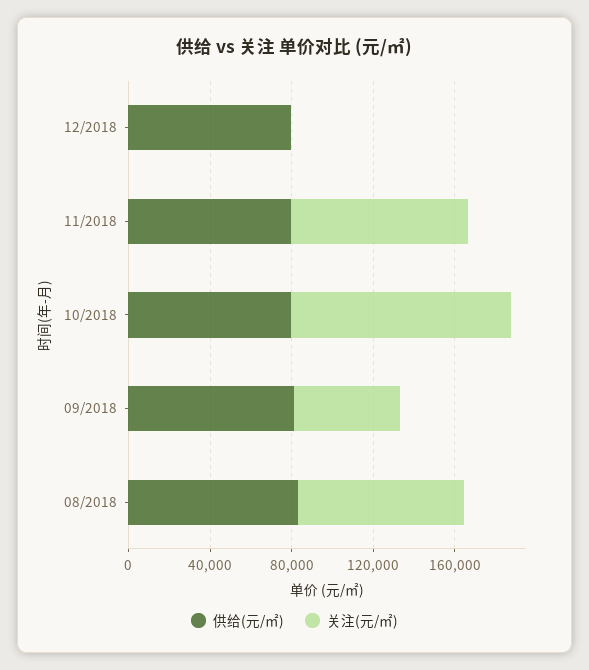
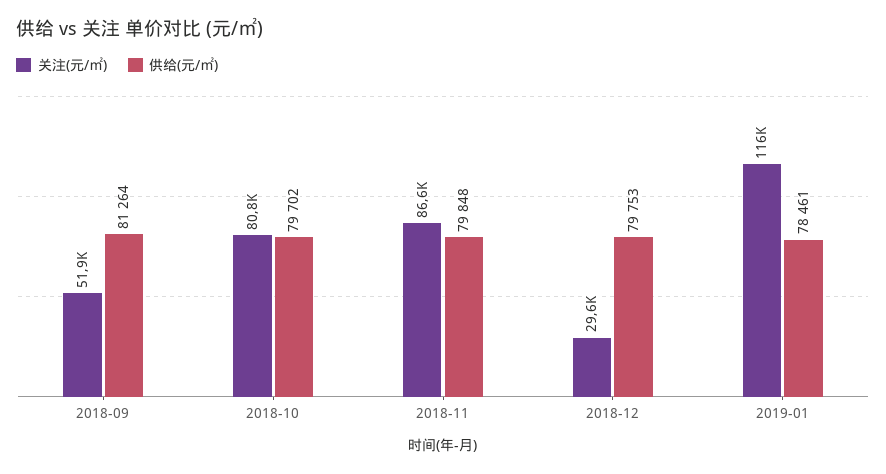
关注(元/㎡), 12/2018: 0 -> 29600
关注(元/㎡), 10/2018: 110000 -> 80800
供给(元/㎡), 08/2018: 80000 -> none
关注(元/㎡), 08/2018: 80000 -> none
关注(元/㎡), 2019-01: none -> 116000
供给(元/㎡), 2019-01: none -> 78461

